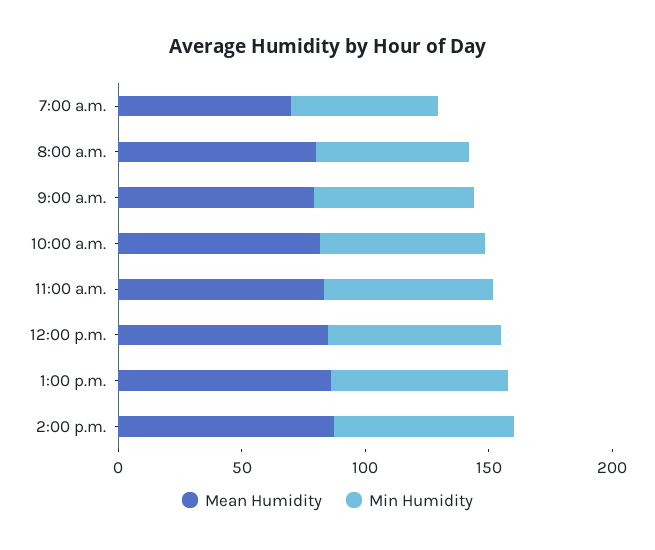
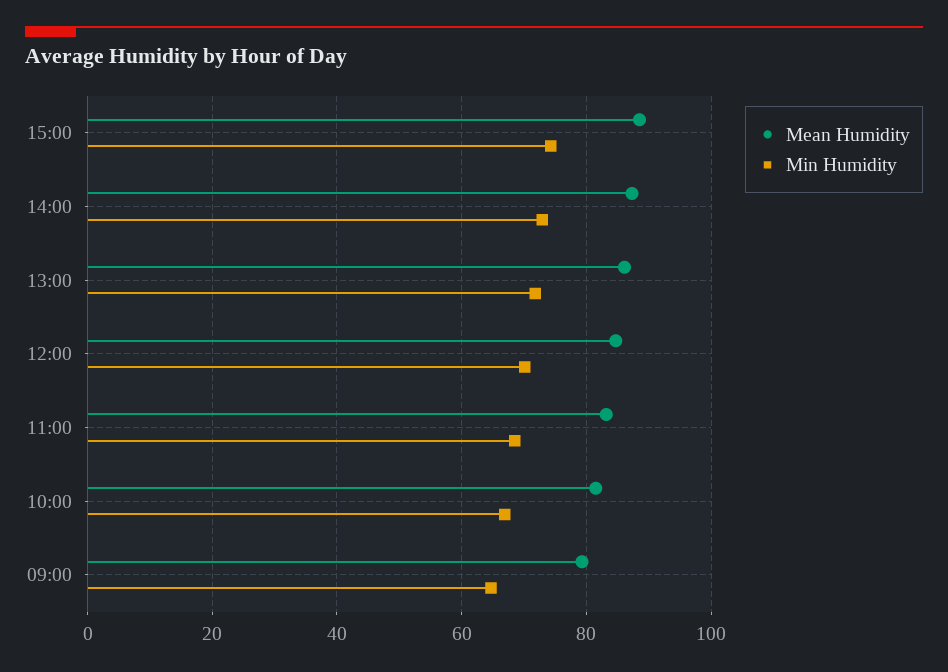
Mean Humidity, 7:00 a.m.: 70 -> none
Min Humidity, 7:00 a.m.: 60 -> none
Mean Humidity, 8:00 a.m.: 80 -> none
Min Humidity, 8:00 a.m.: 60 -> none
Mean Humidity, 15:00: none -> 88
Min Humidity, 15:00: none -> 74

